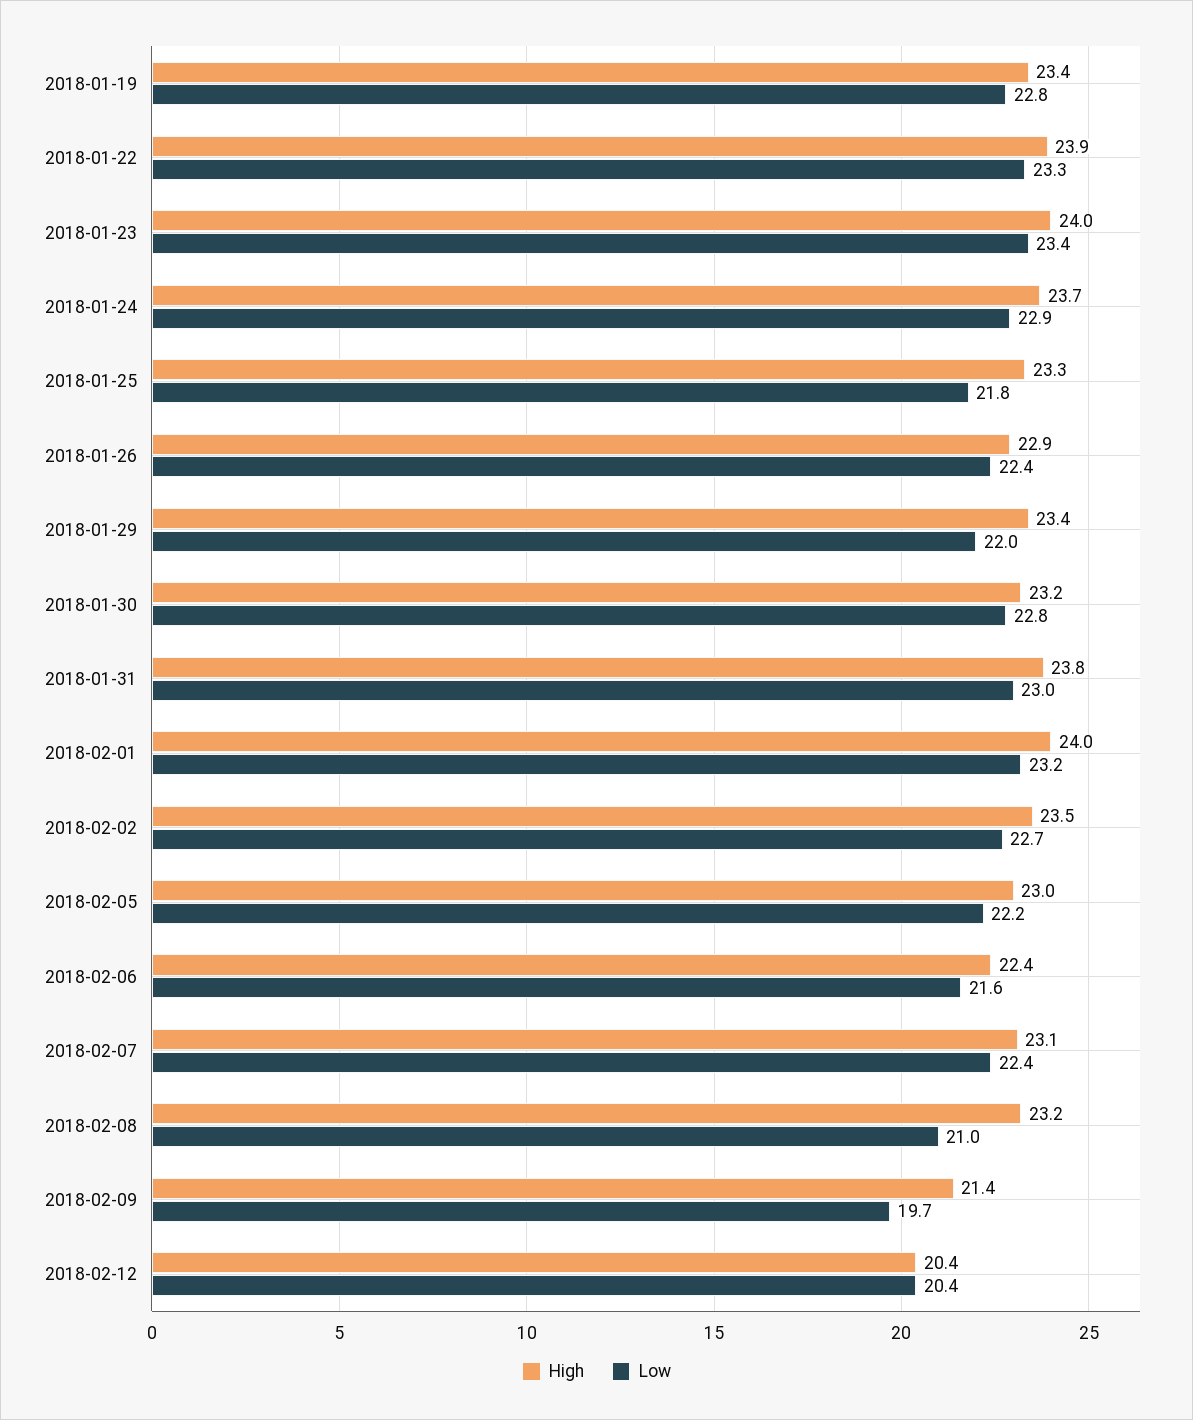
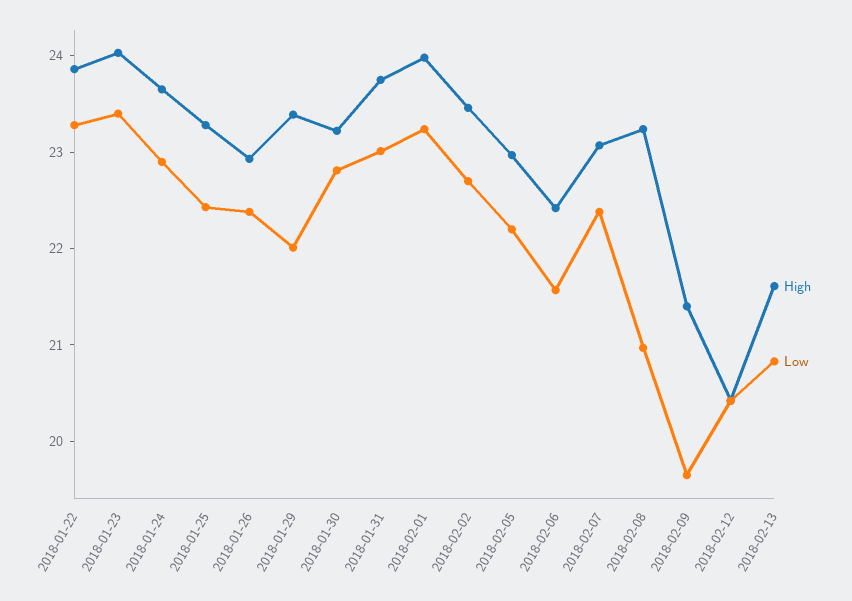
High, 2018-01-19: 23.4 -> none
Low, 2018-01-19: 22.8 -> none
Low, 2018-01-25: 21.8 -> 22.4
High, 2018-02-13: none -> 21.6
Low, 2018-02-13: none -> 20.8

